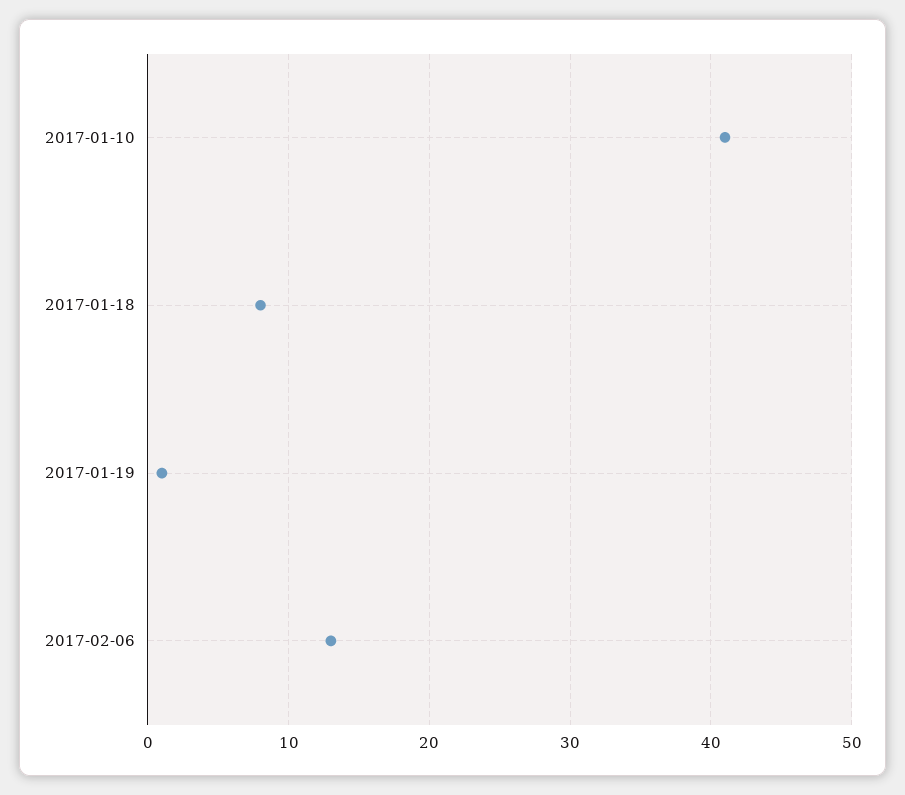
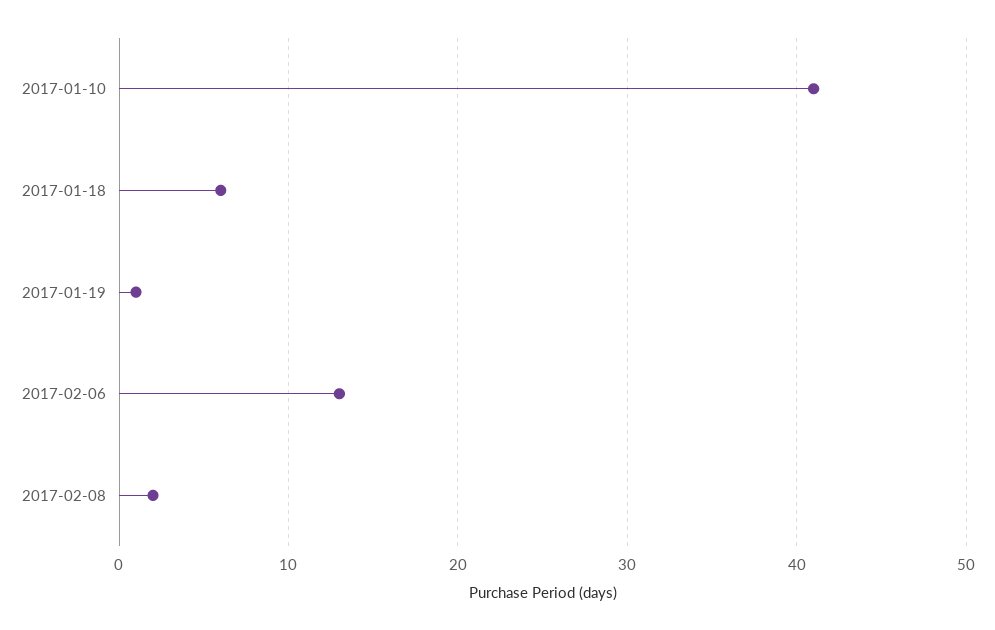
2017-01-18: 8 -> 6
2017-02-08: none -> 2

